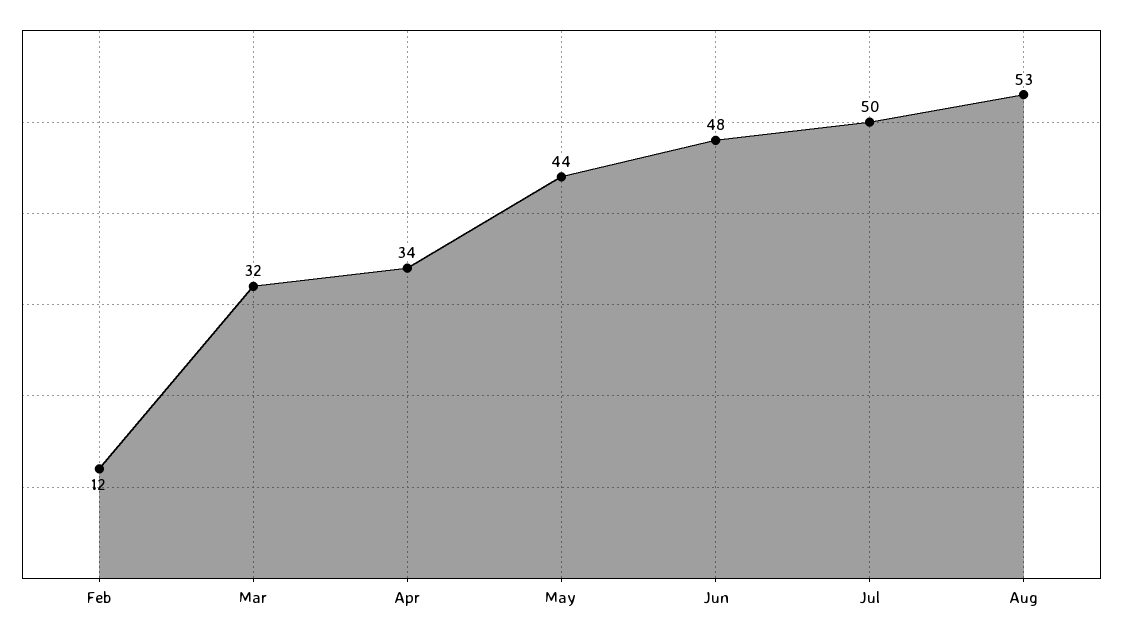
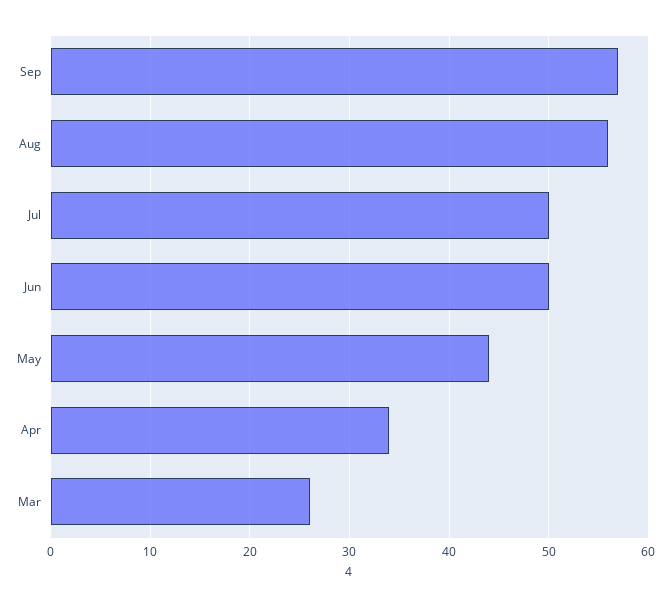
Feb: 12 -> none
Mar: 32 -> 26
Jun: 48 -> 50
Aug: 53 -> 56
Sep: none -> 57

